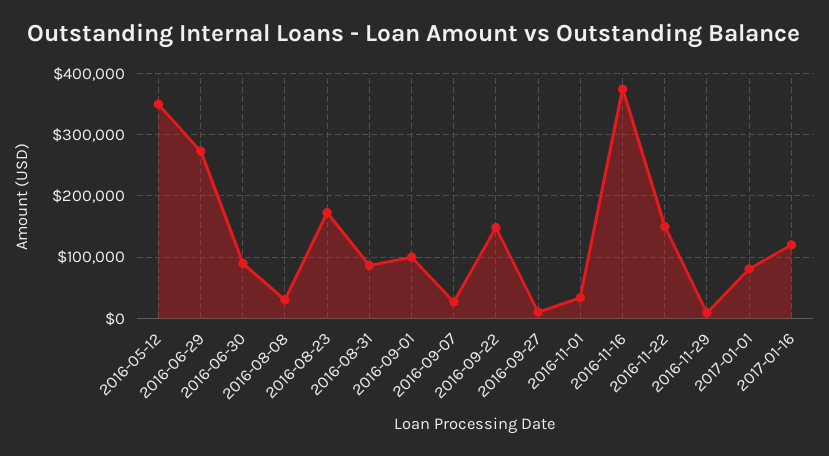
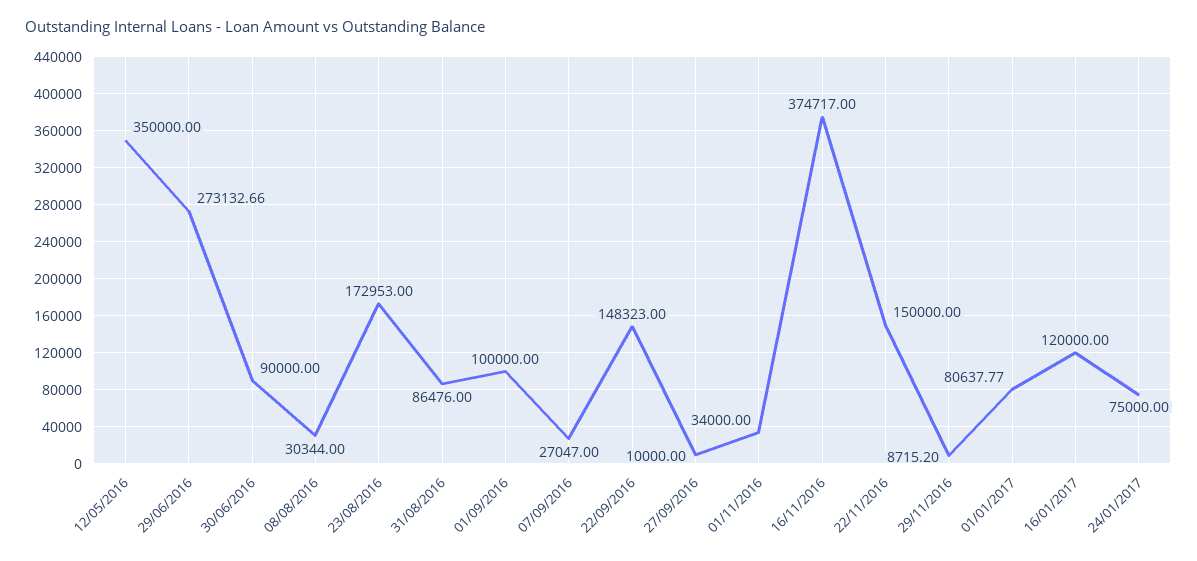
24/01/2017: none -> 75000

